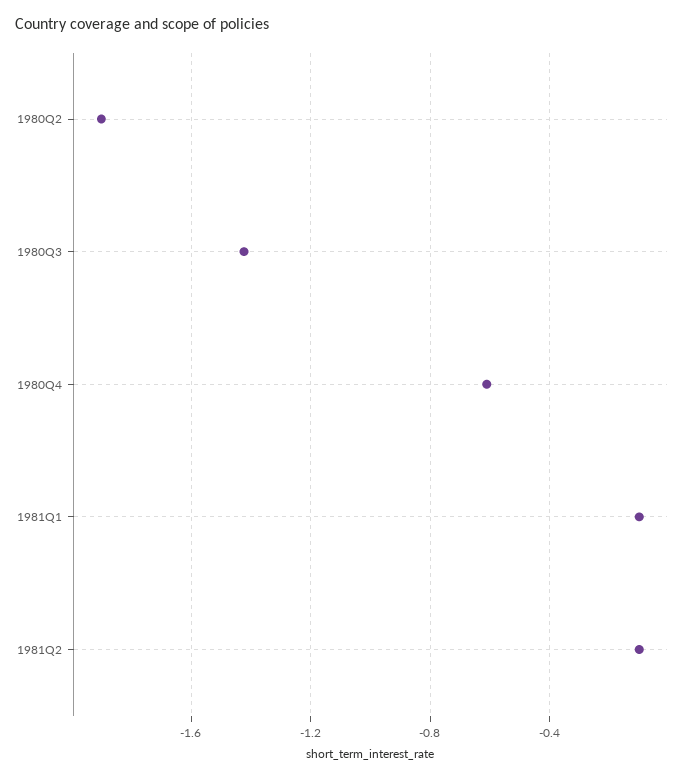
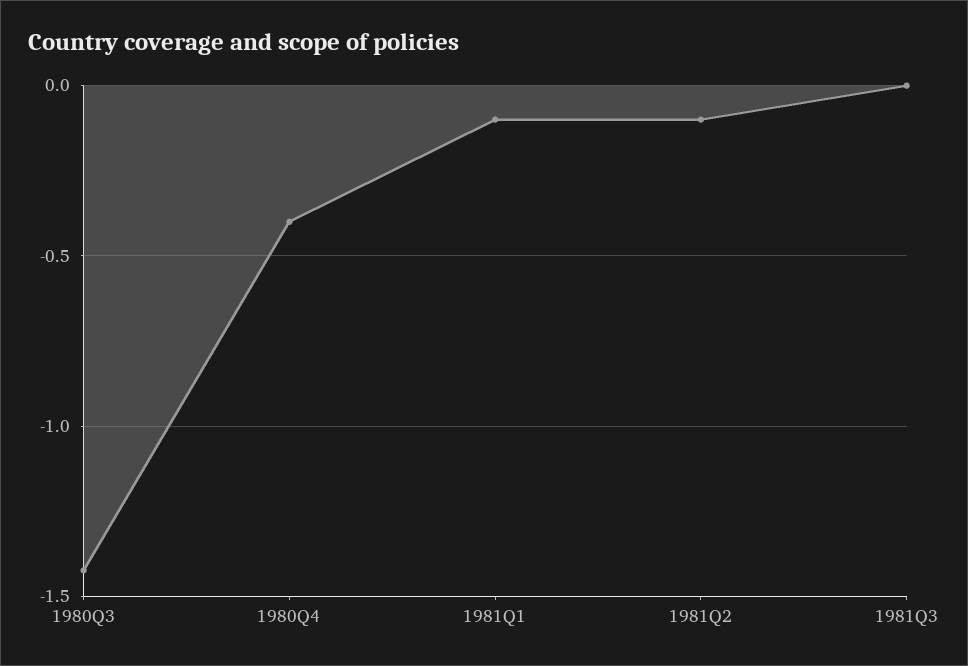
1980Q2: -1.9 -> none
1980Q4: -0.6 -> -0.4
1981Q3: none -> 0

